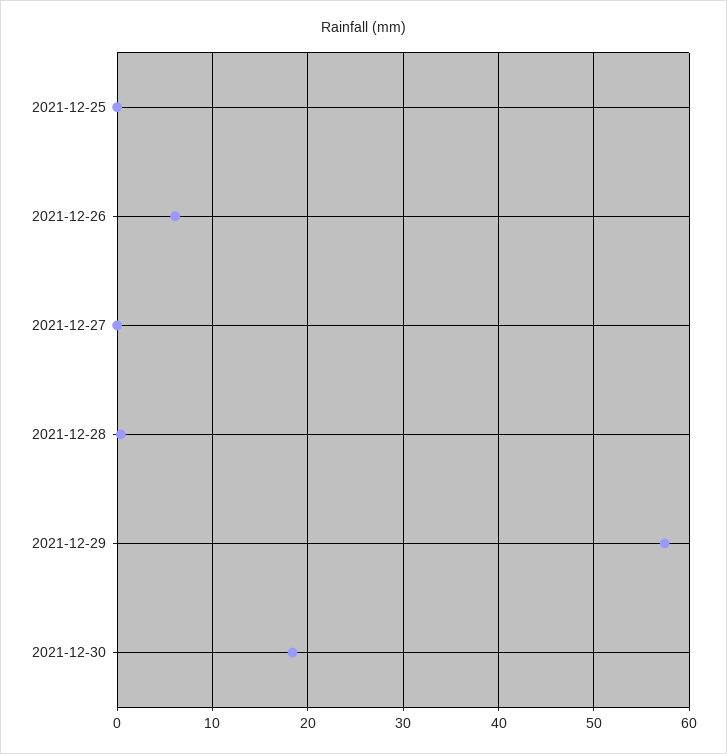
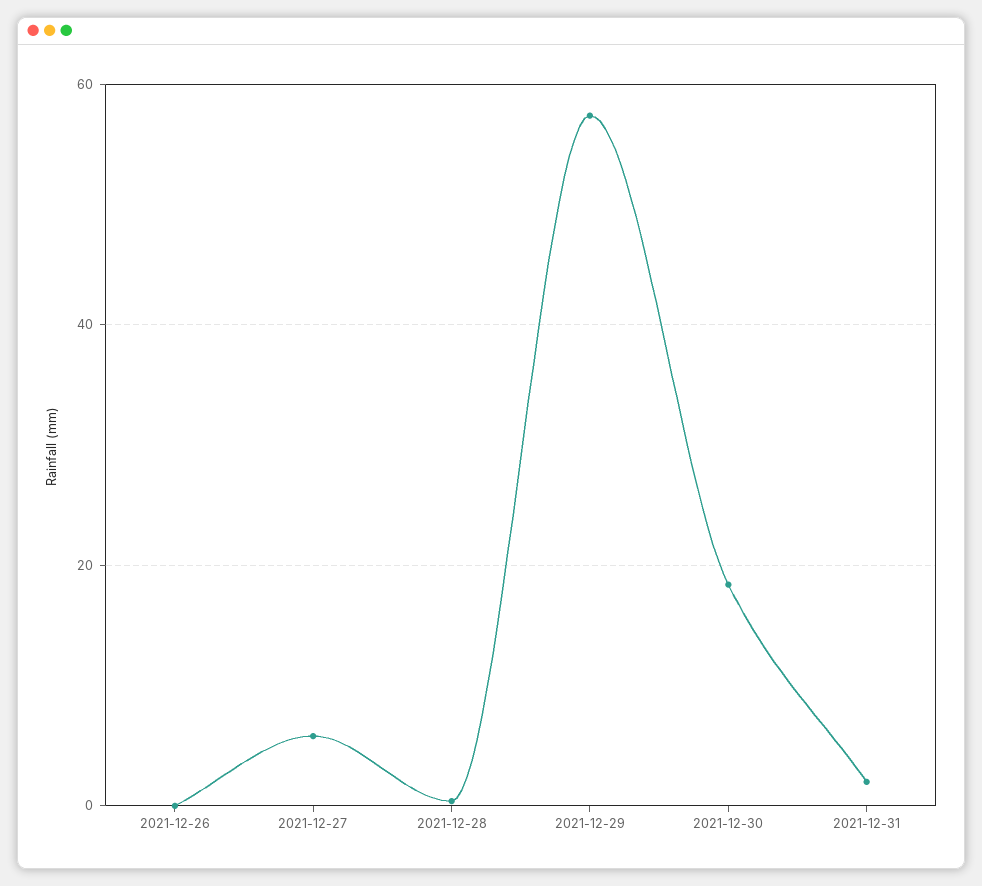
2021-12-25: 0 -> none
2021-12-26: 6 -> 0
2021-12-27: 0 -> 6
2021-12-31: none -> 2

